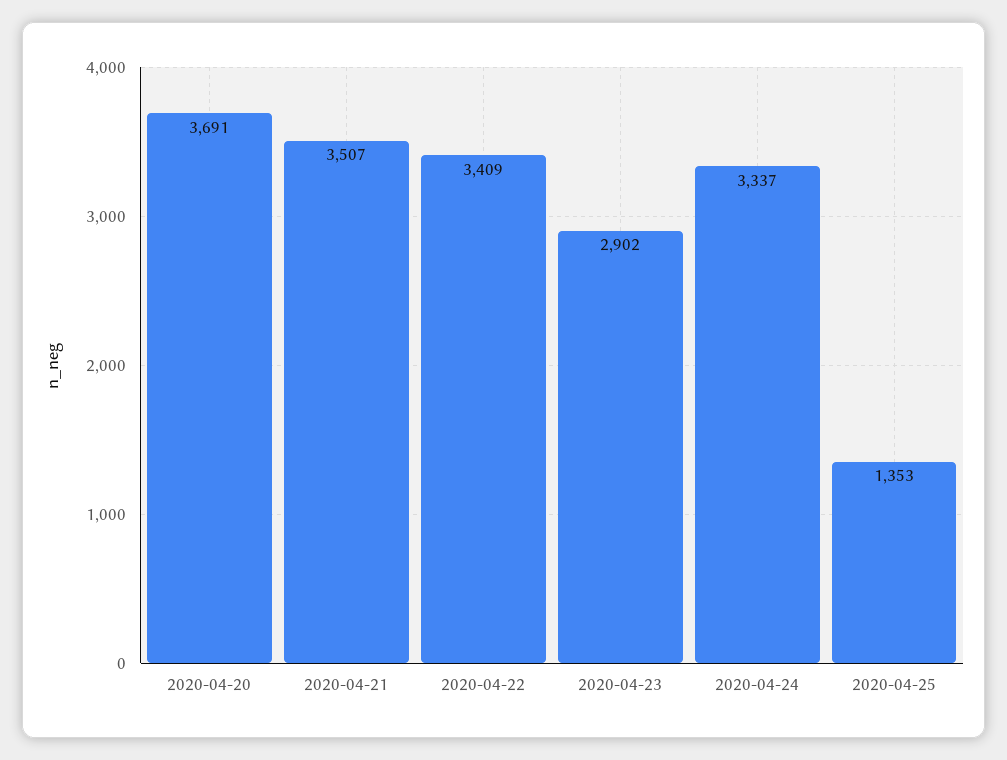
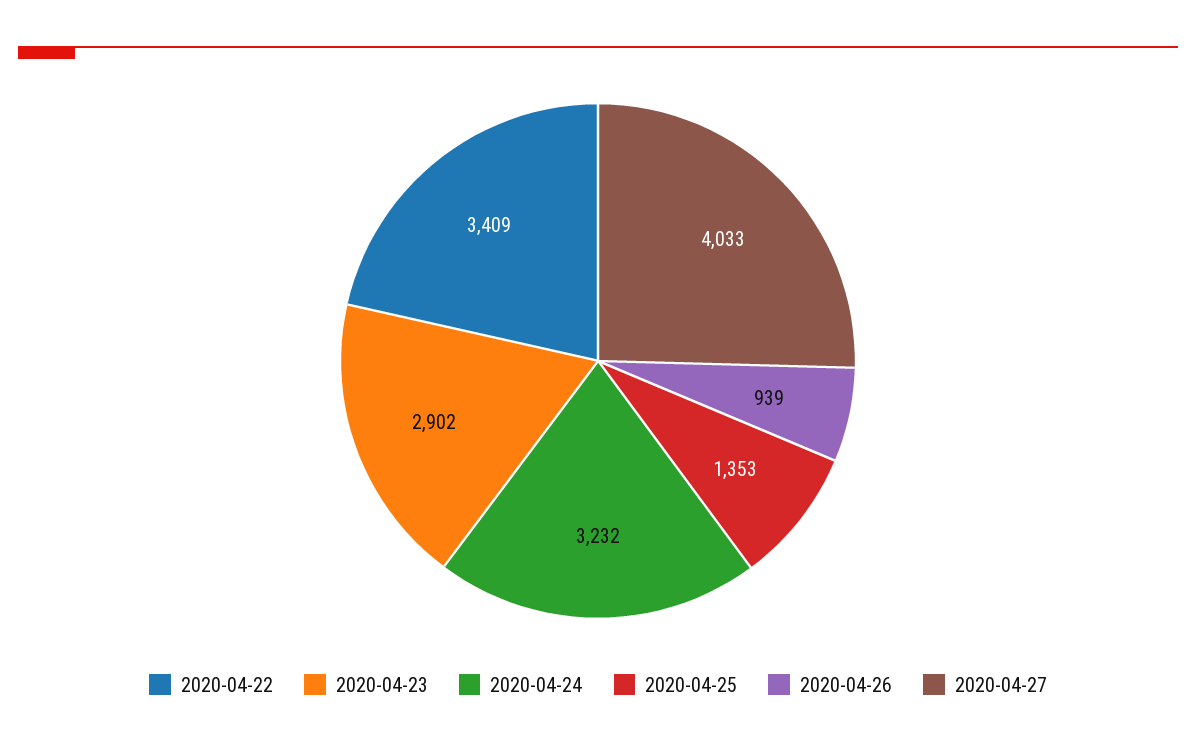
2020-04-20: 3691 -> none
2020-04-21: 3507 -> none
2020-04-24: 3337 -> 3232
2020-04-26: none -> 939
2020-04-27: none -> 4033

